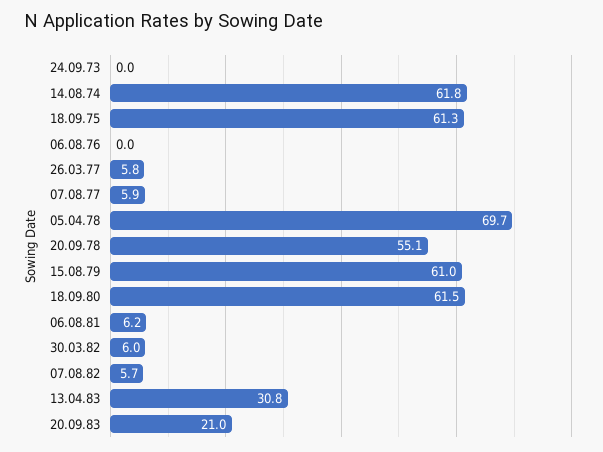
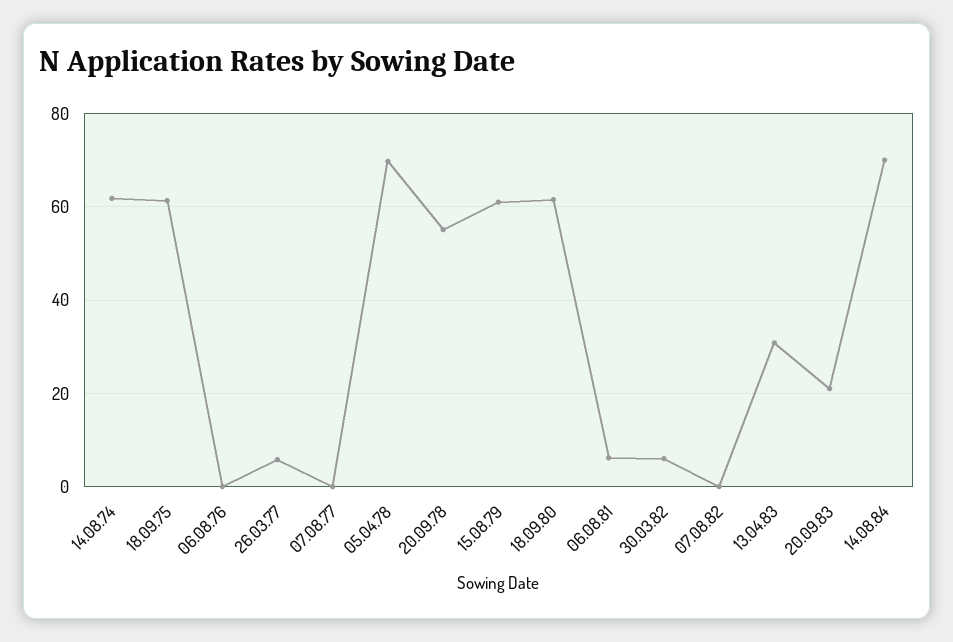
24.09.73: 0 -> none
07.08.77: 5.9 -> 0
07.08.82: 5.7 -> 0
14.08.84: none -> 70

